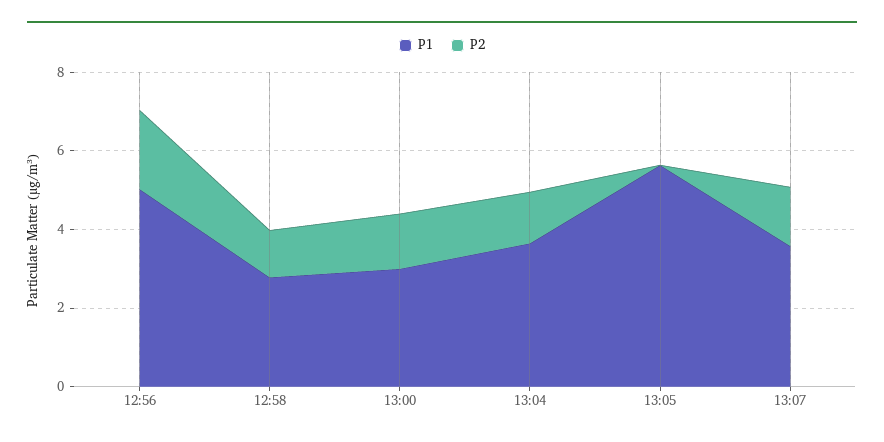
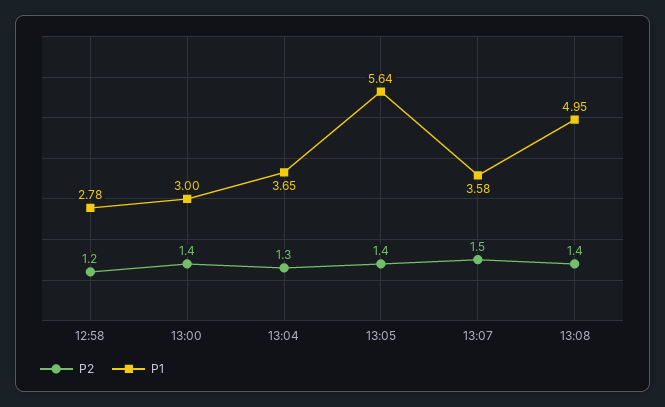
P1, 12:56: 5 -> none
P2, 12:56: 2 -> none
P2, 13:05: 0 -> 1.4
P2, 13:08: none -> 1.4
P1, 13:08: none -> 4.95

